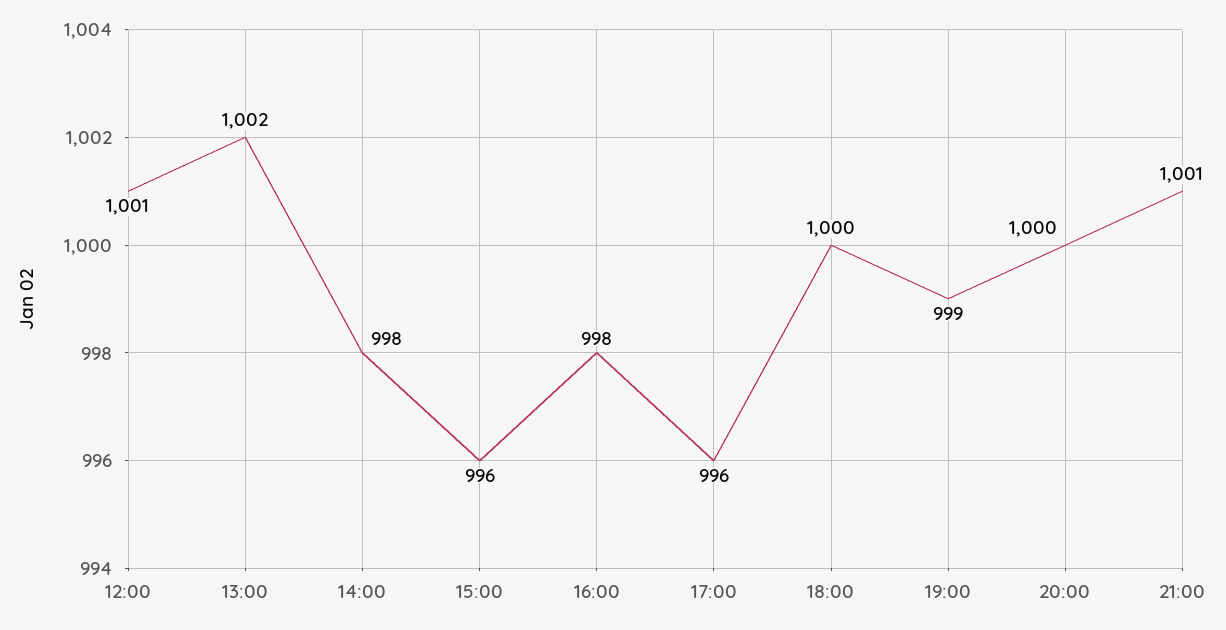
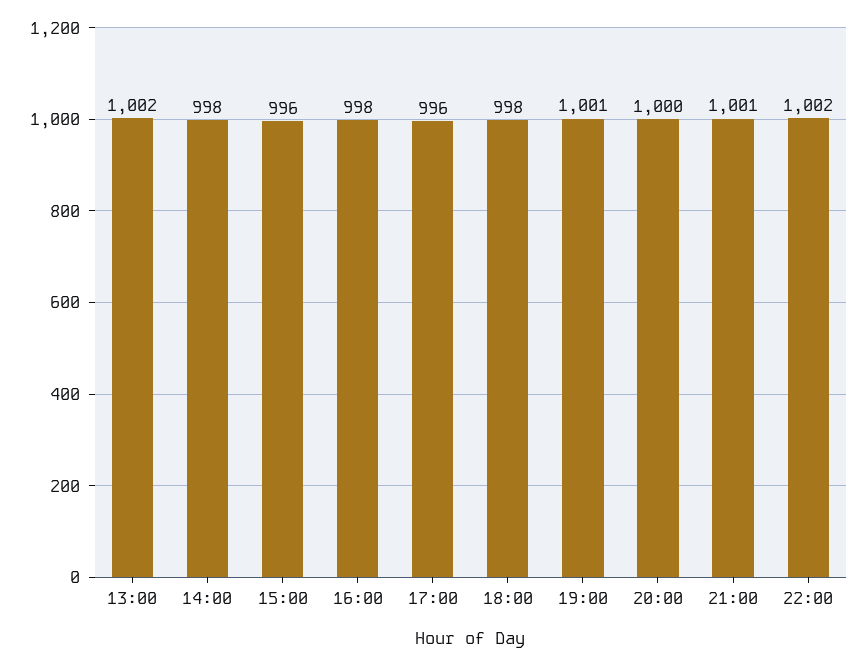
12:00: 1001 -> none
18:00: 1000 -> 998
19:00: 999 -> 1001
22:00: none -> 1002

